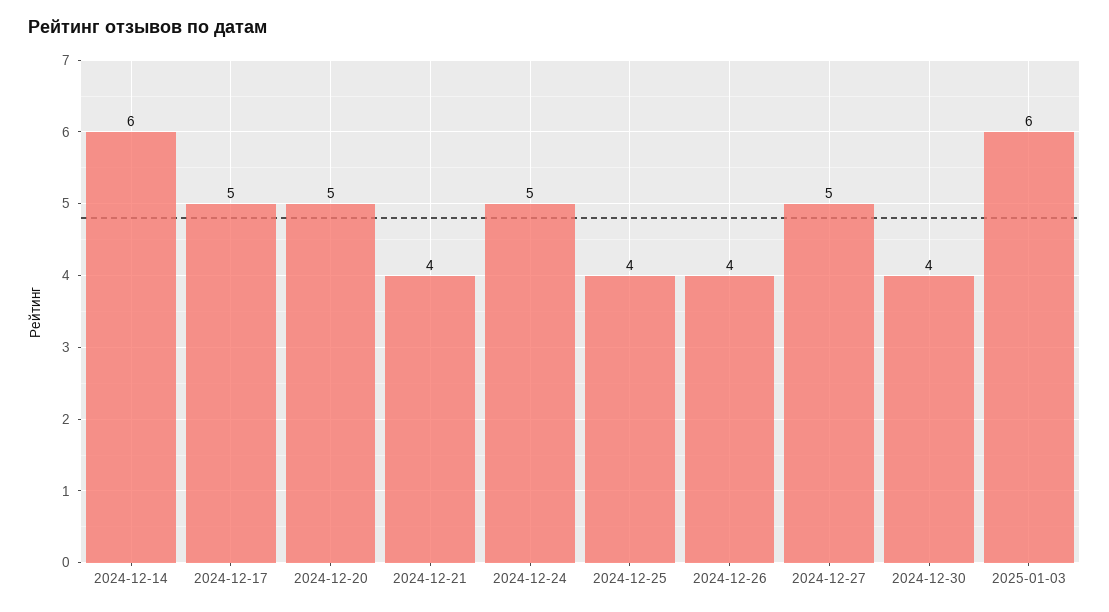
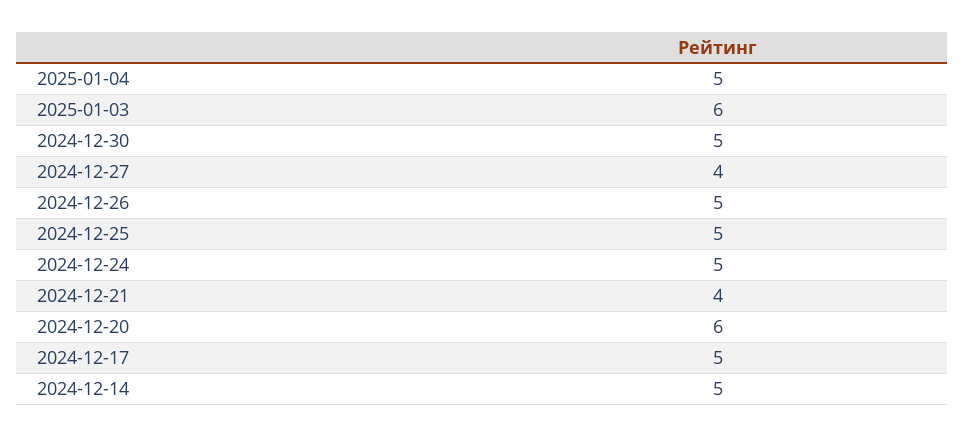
2024-12-14: 6 -> 5
2024-12-20: 5 -> 6
2024-12-25: 4 -> 5
2024-12-26: 4 -> 5
2024-12-27: 5 -> 4
2024-12-30: 4 -> 5
2025-01-04: none -> 5

